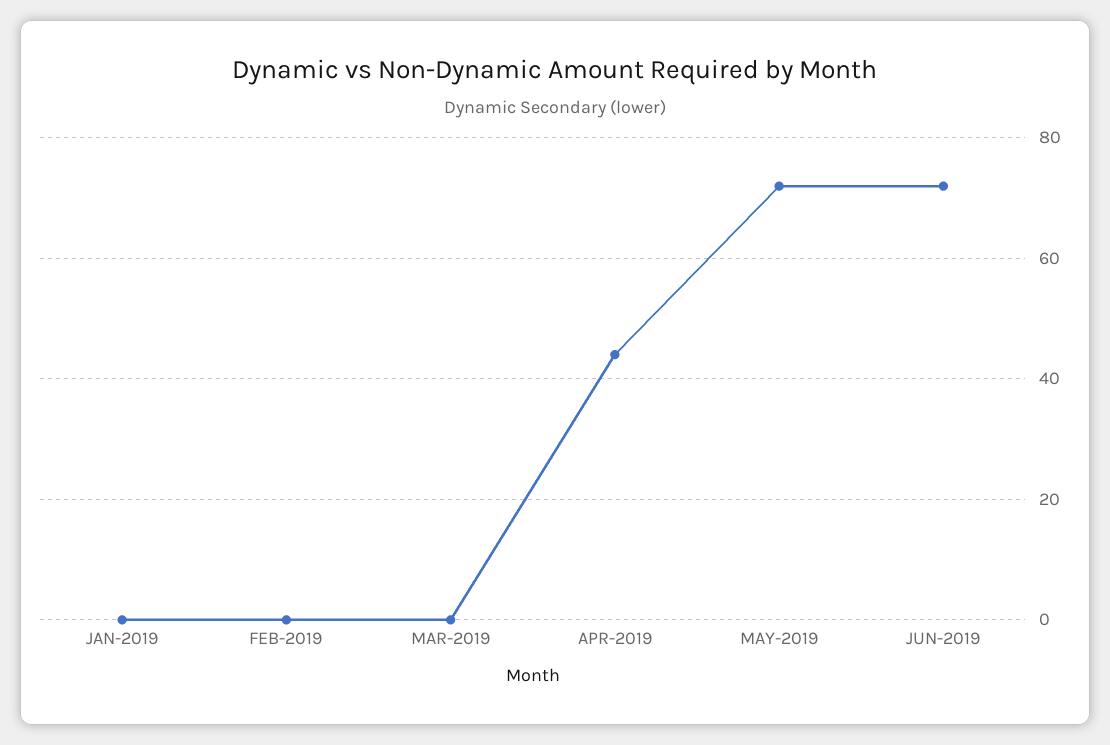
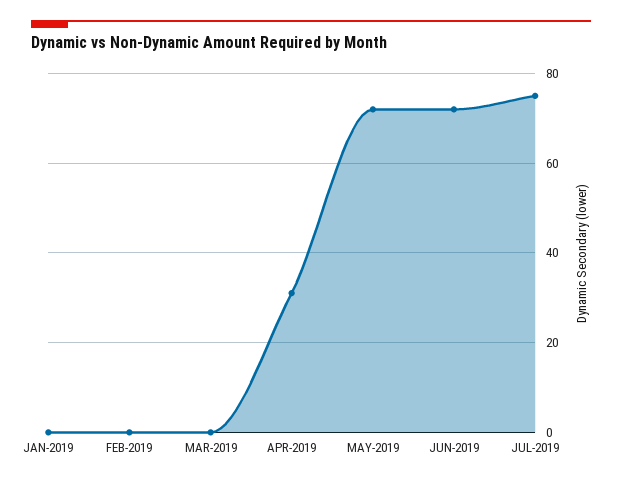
APR-2019: 45 -> 30
JUL-2019: none -> 75

